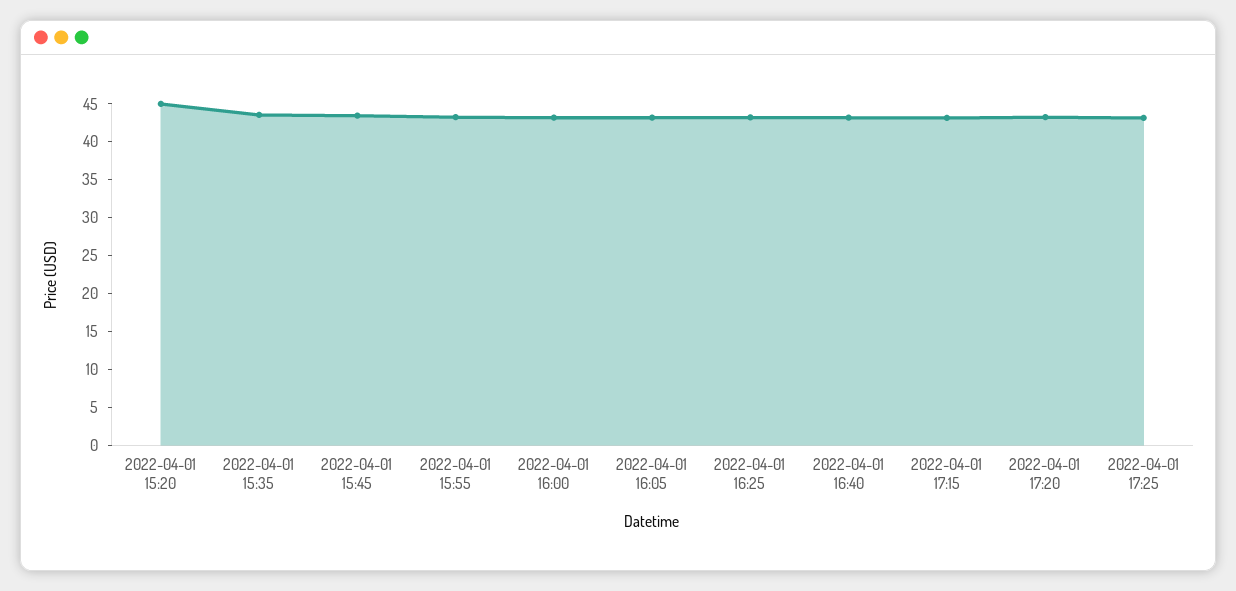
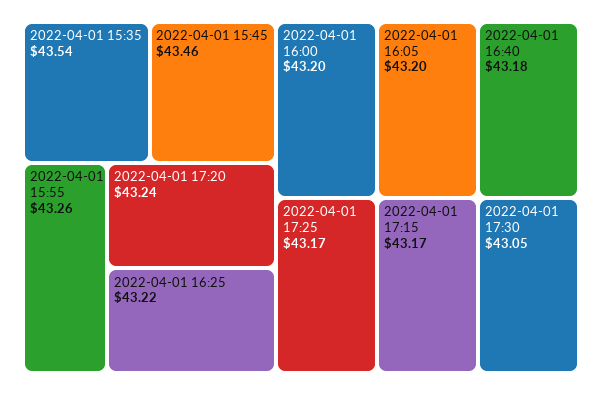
2022-04-01 15:20: 45 -> none
2022-04-01 17:30: none -> 43.05

